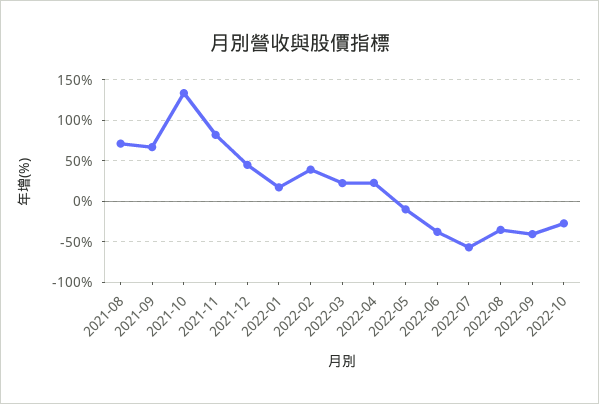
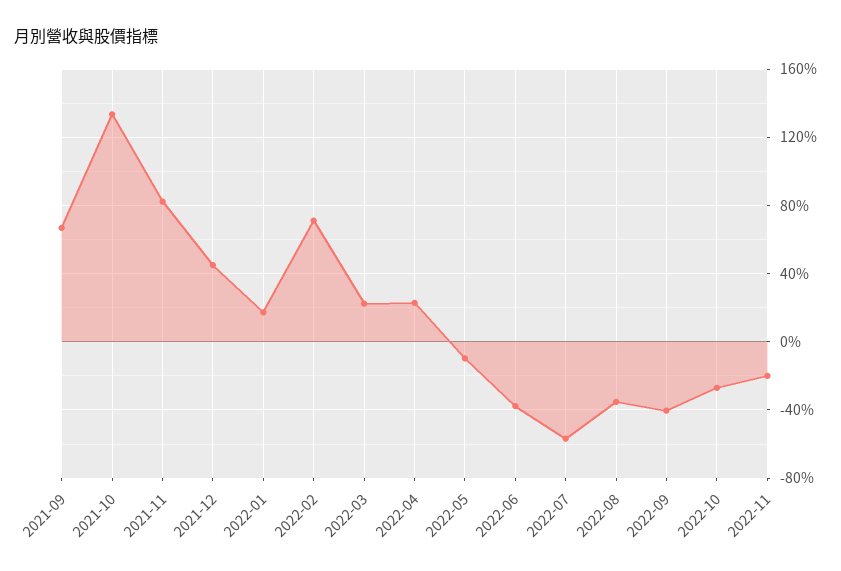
2021-08: 70 -> none
2022-02: 40 -> 70
2022-11: none -> -20

